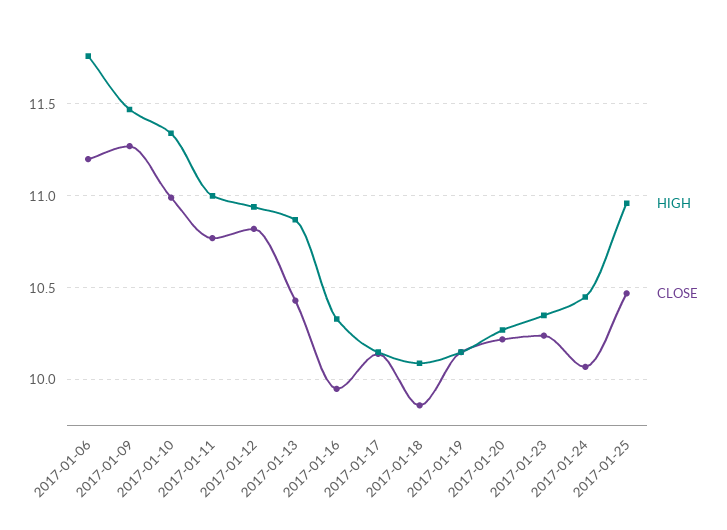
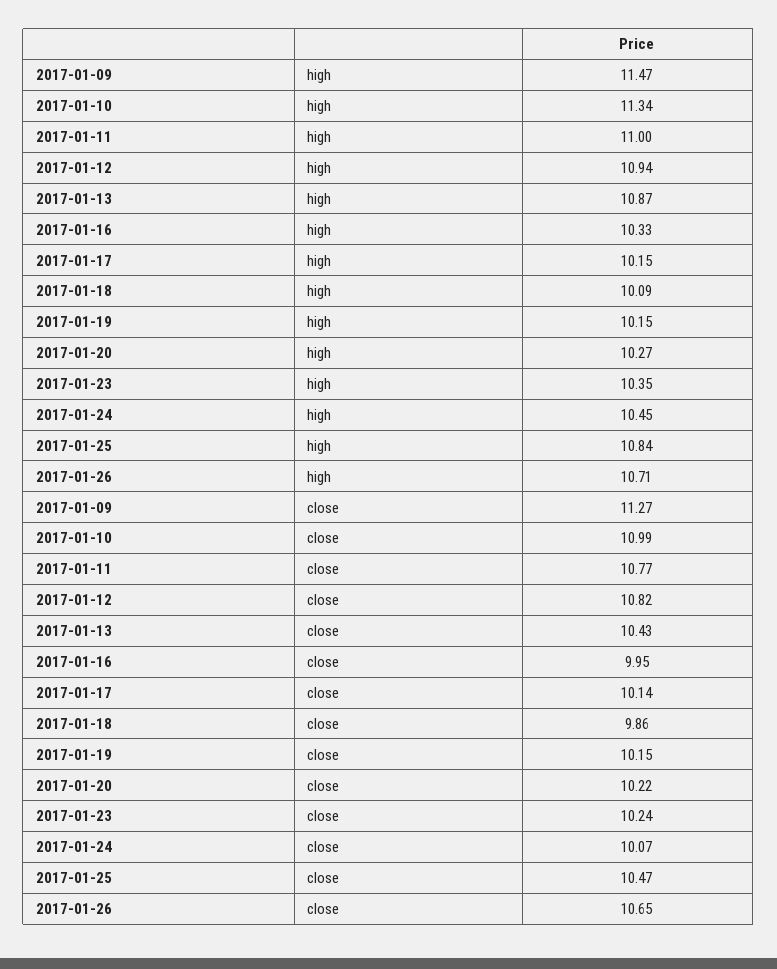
HIGH, 2017-01-06: 11.75 -> none
CLOSE, 2017-01-06: 11.2 -> none
HIGH, 2017-01-25: 10.95 -> 10.84
HIGH, 2017-01-26: none -> 10.71
CLOSE, 2017-01-26: none -> 10.65

